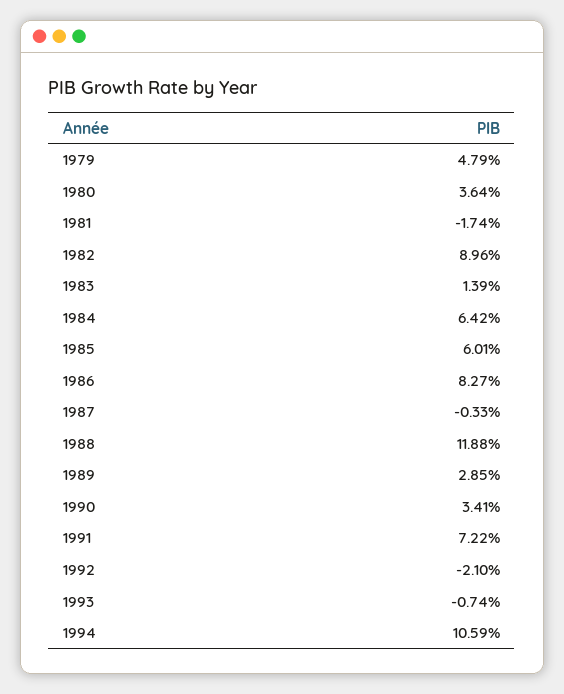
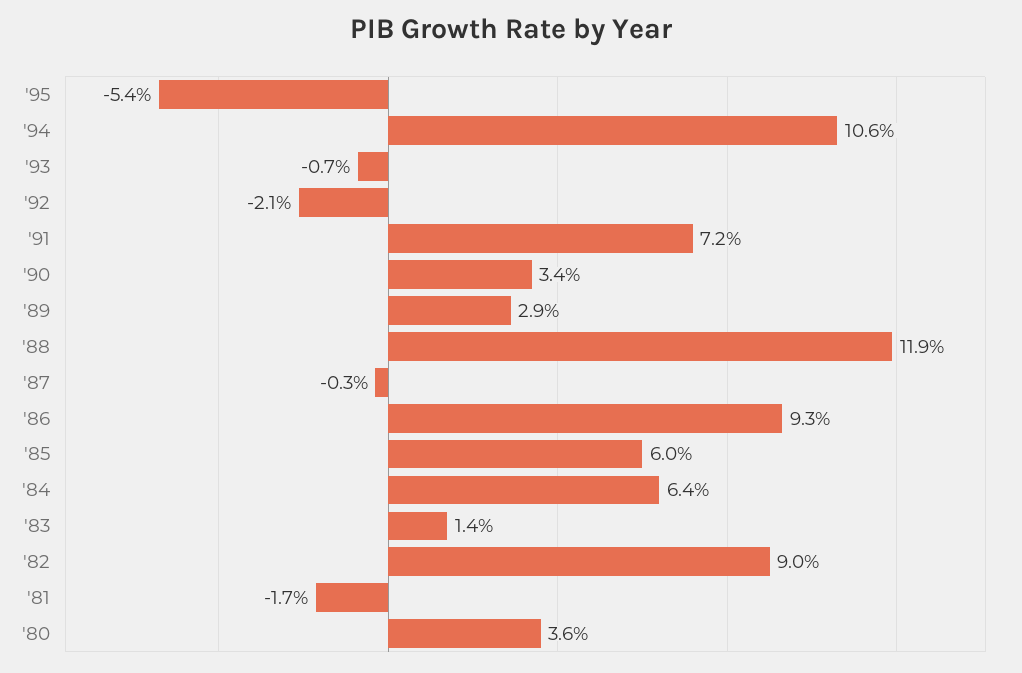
1979: 4.79 -> none
1986: 8.27 -> 9.3
'95: none -> -5.4

